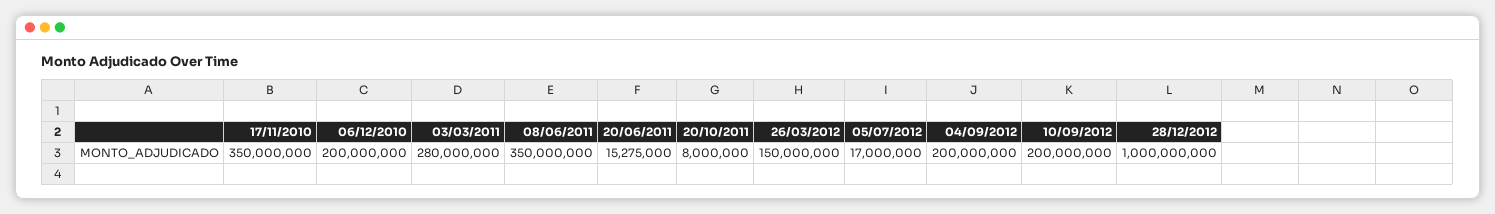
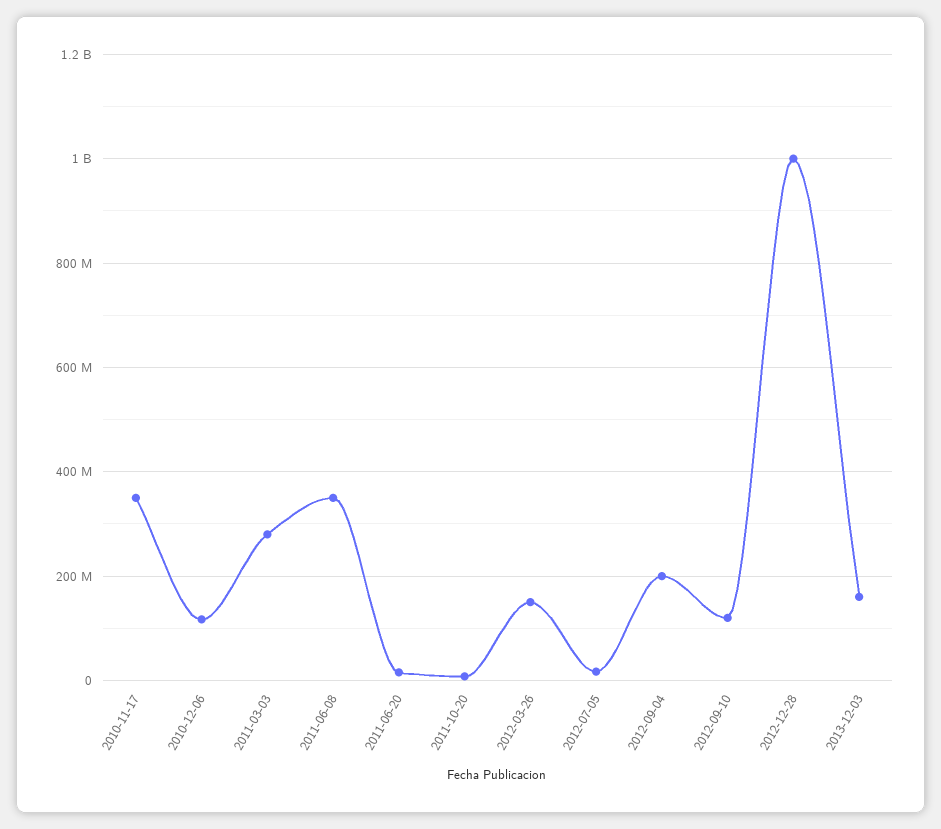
06/12/2010: 200000000 -> 120000000
10/09/2012: 200000000 -> 120000000
2013-12-03: none -> 160000000

